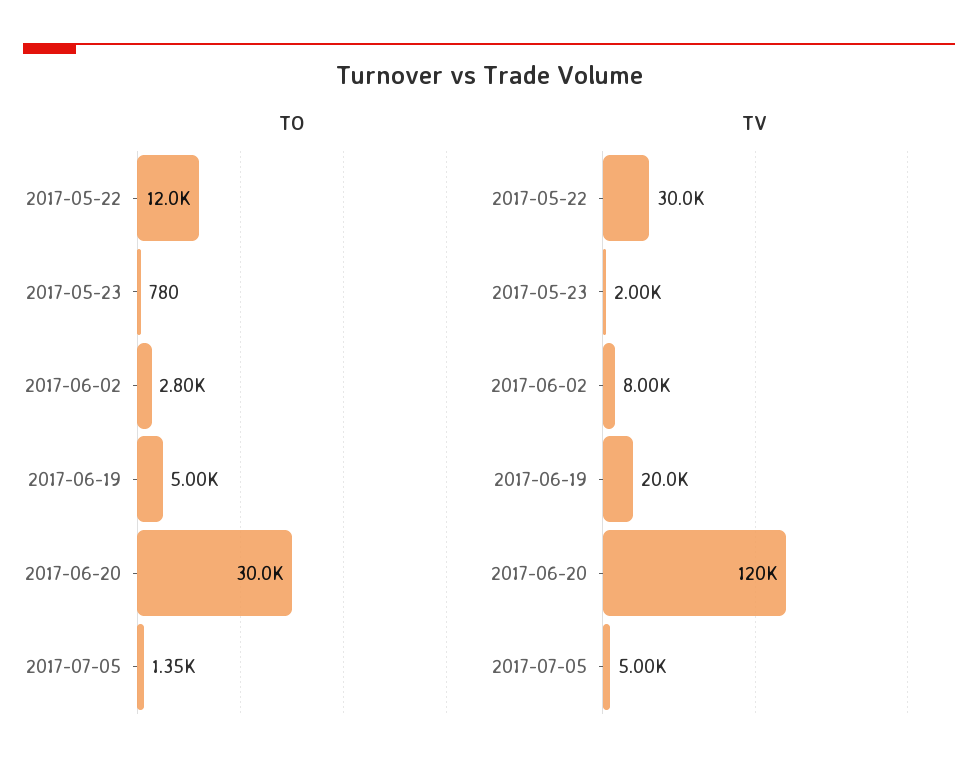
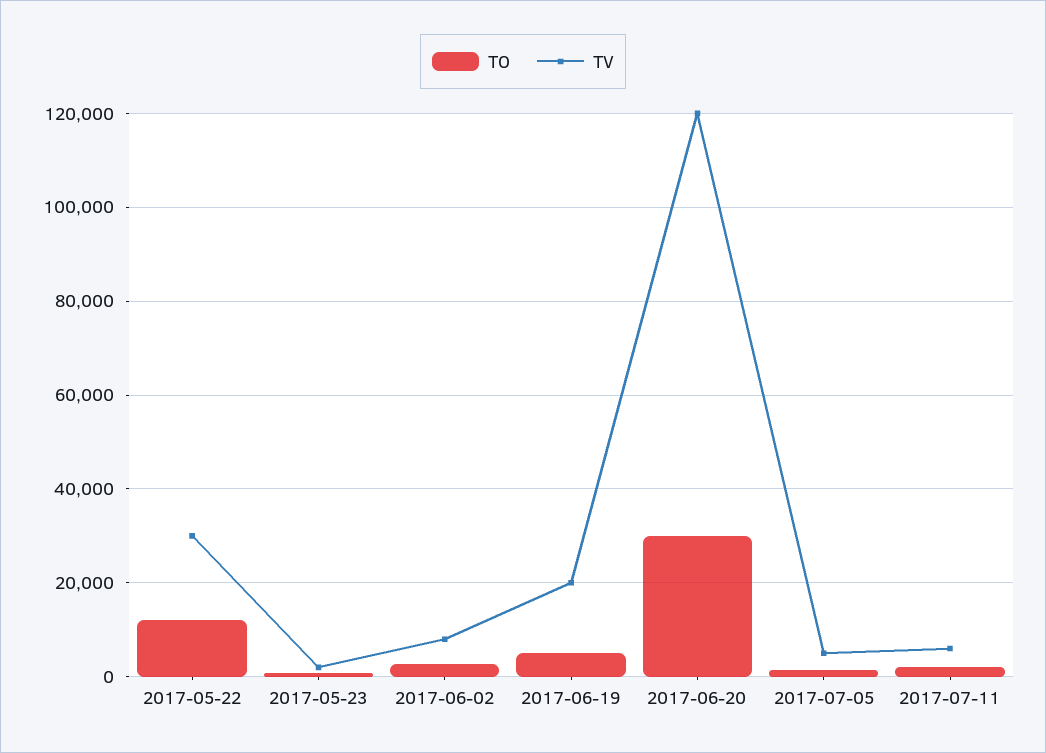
TO, 2017-07-11: none -> 2000
TV, 2017-07-11: none -> 6000

